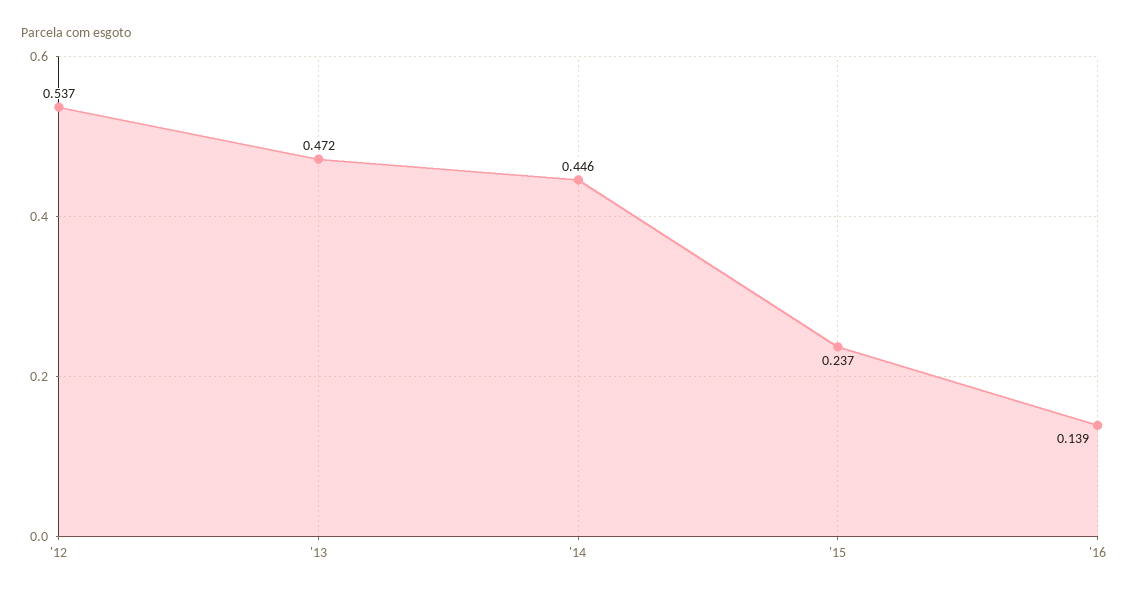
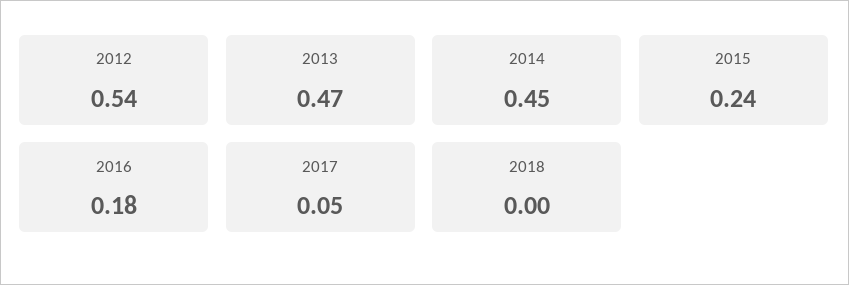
'16: 0.139 -> 0.18
2017: none -> 0.05
2018: none -> 0

